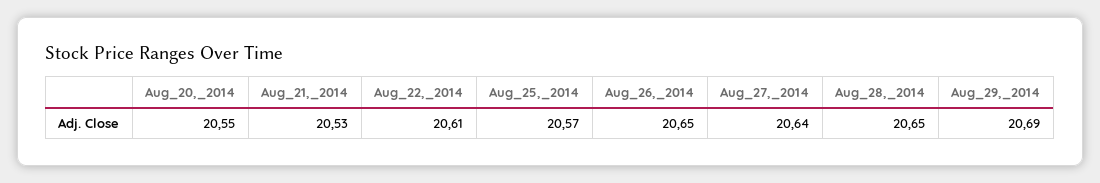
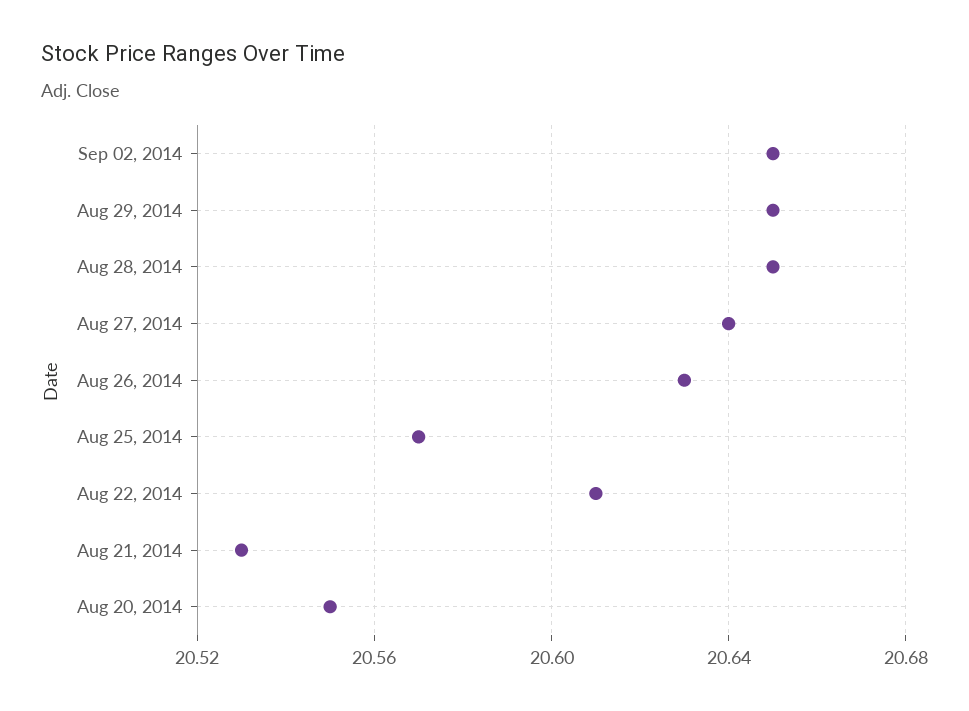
Aug_26,_2014: 20.65 -> 20.63
Aug_29,_2014: 20.69 -> 20.65
Sep 02, 2014: none -> 20.65

